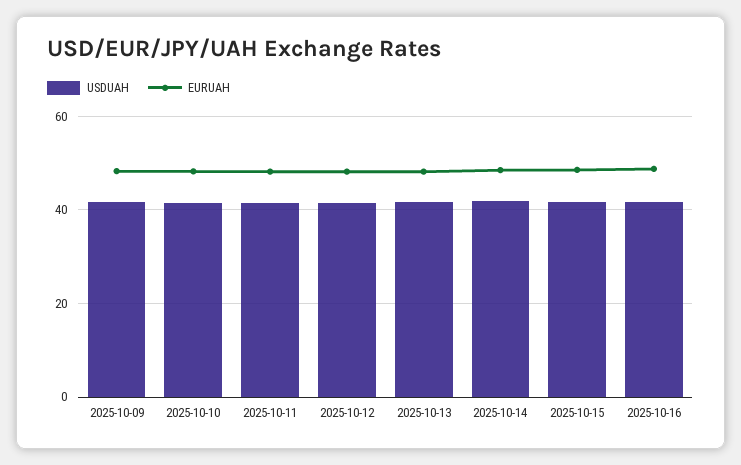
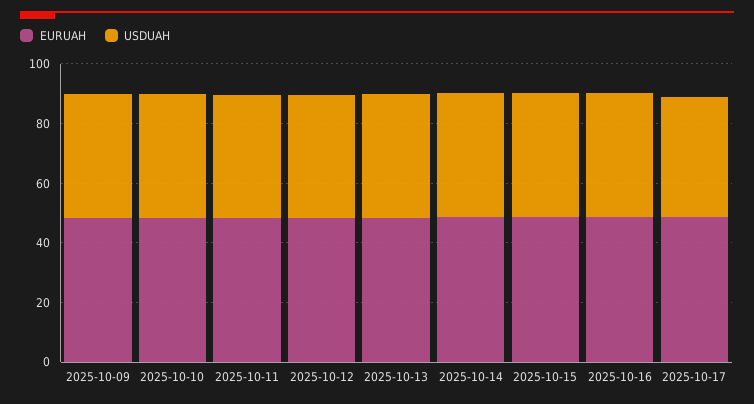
EURUAH, 2025-10-17: none -> 50
USDUAH, 2025-10-17: none -> 40

